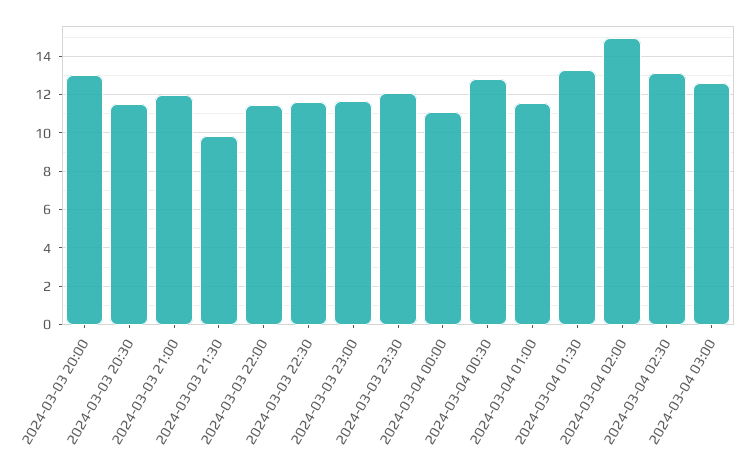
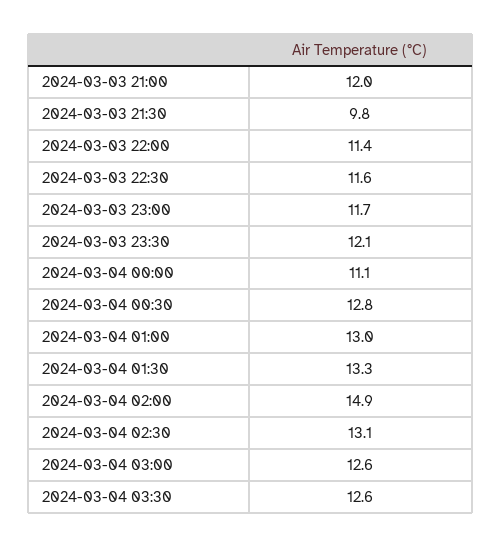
2024-03-03 20:00: 13 -> none
2024-03-03 20:30: 11.5 -> none
2024-03-04 01:00: 11.5 -> 13
2024-03-04 03:30: none -> 12.6

